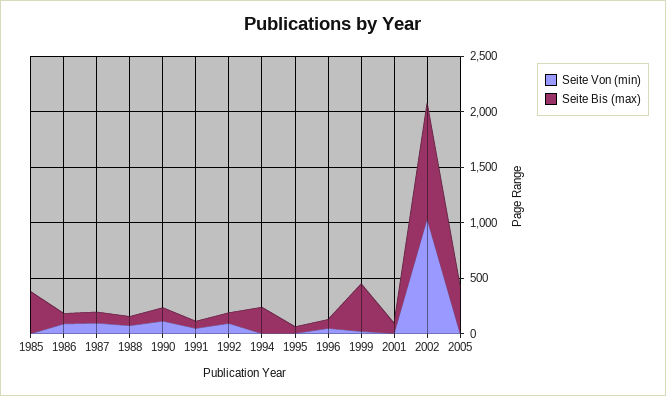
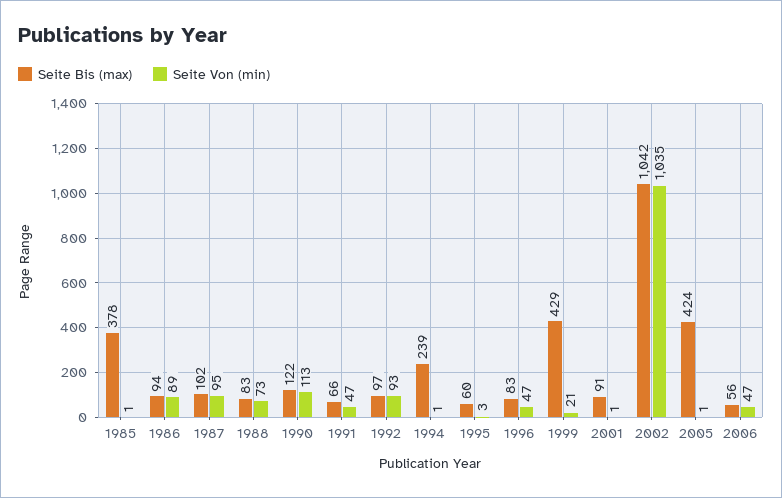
Seite Bis (max), 2006: none -> 56
Seite Von (min), 2006: none -> 47

